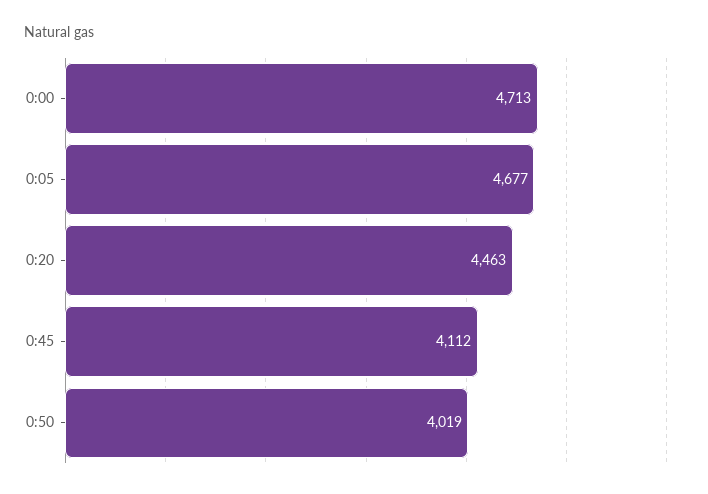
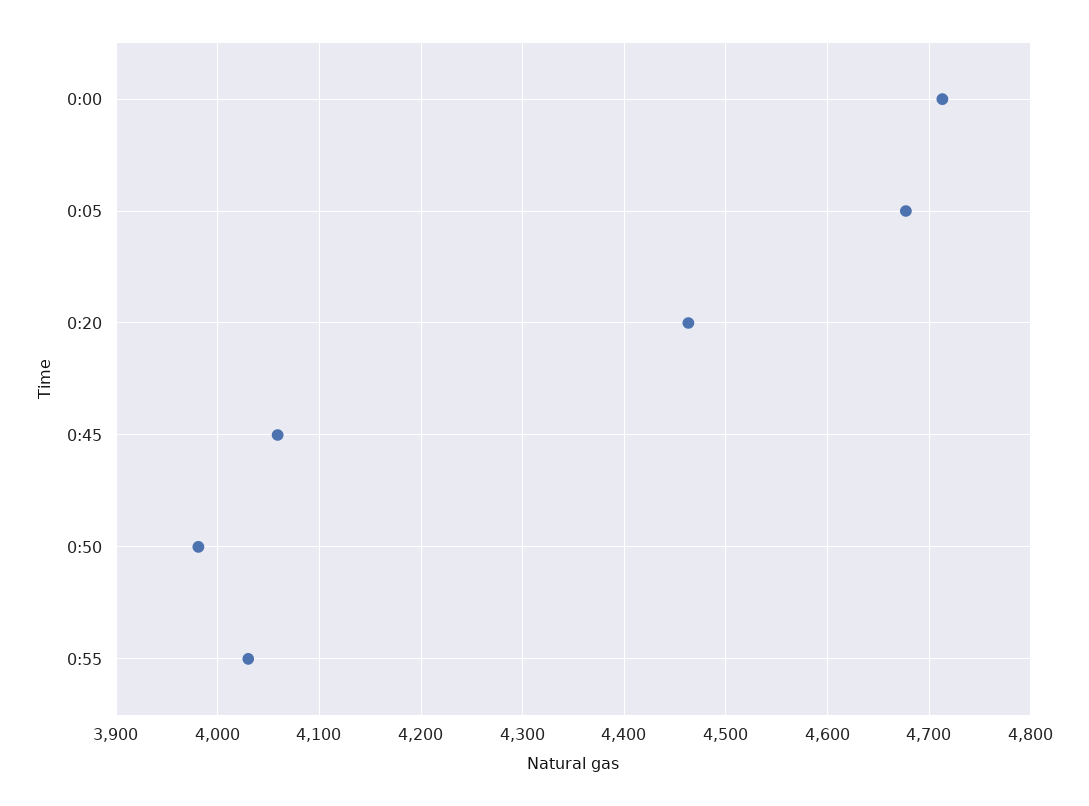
0:45: 4112 -> 4060
0:50: 4019 -> 3980
0:55: none -> 4030

